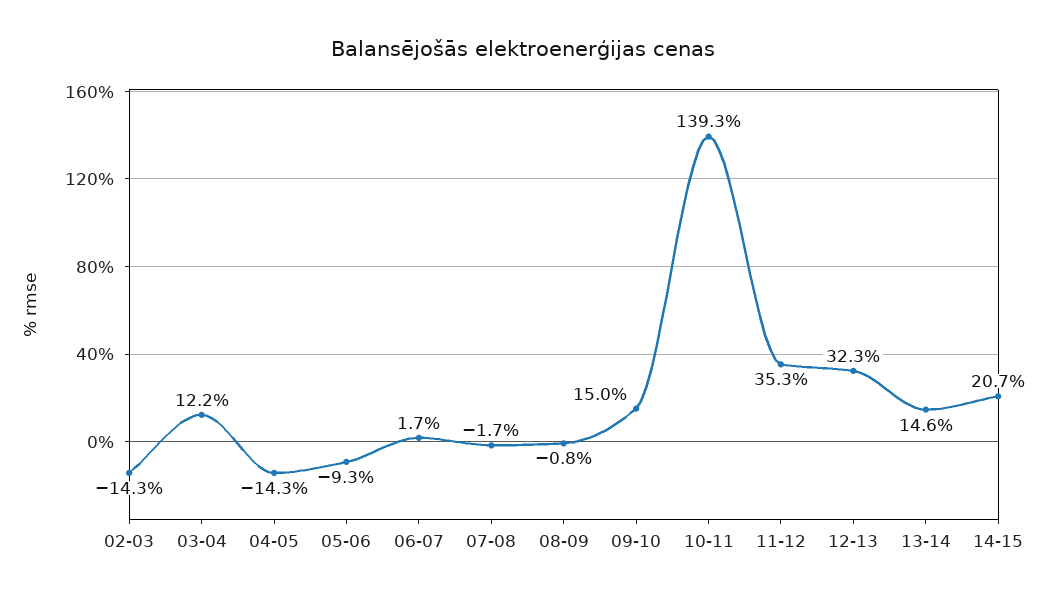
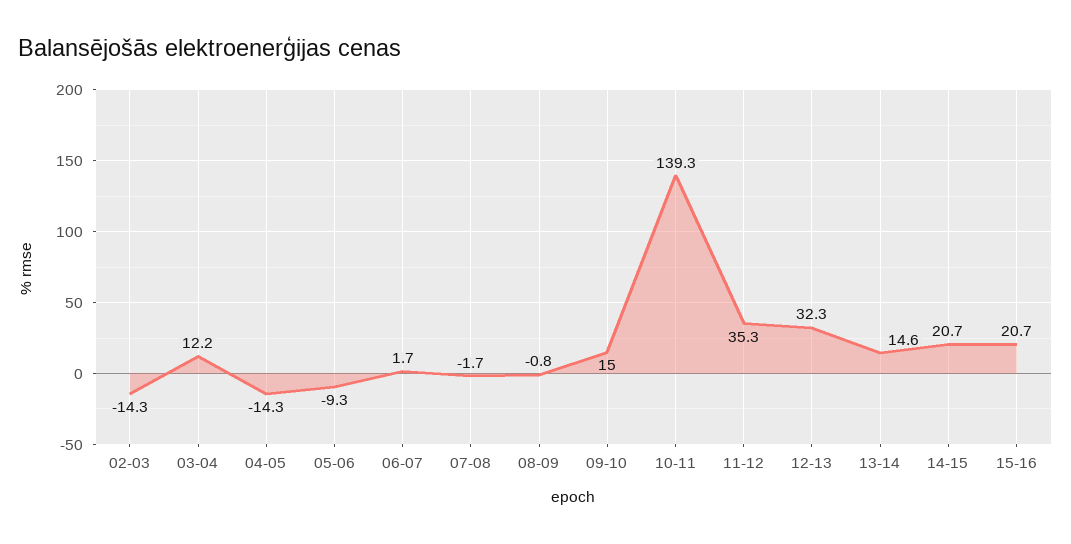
15-16: none -> 20.7

